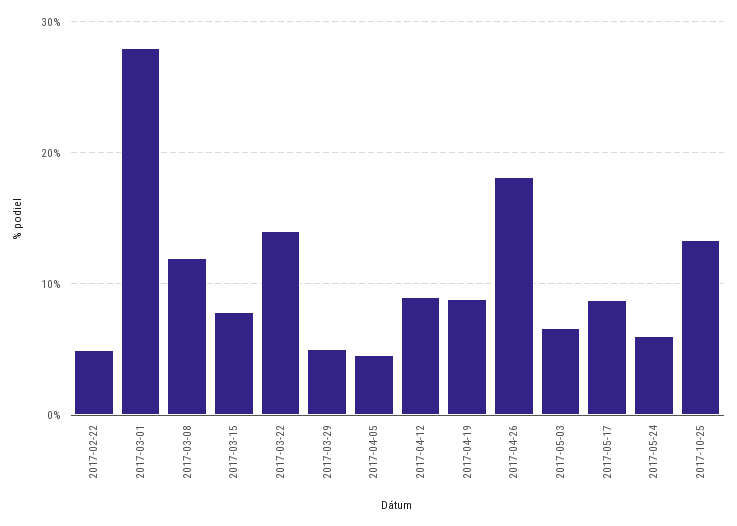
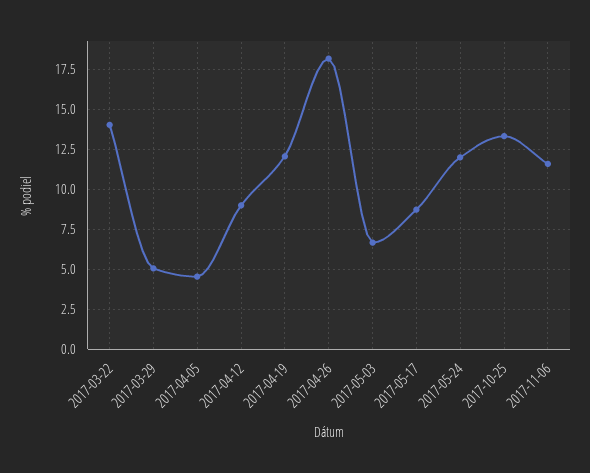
2017-02-22: 5 -> none
2017-03-01: 28 -> none
2017-03-08: 12 -> none
2017-03-15: 8 -> none
2017-04-19: 9 -> 12
2017-05-24: 6 -> 12
2017-11-06: none -> 11.5

